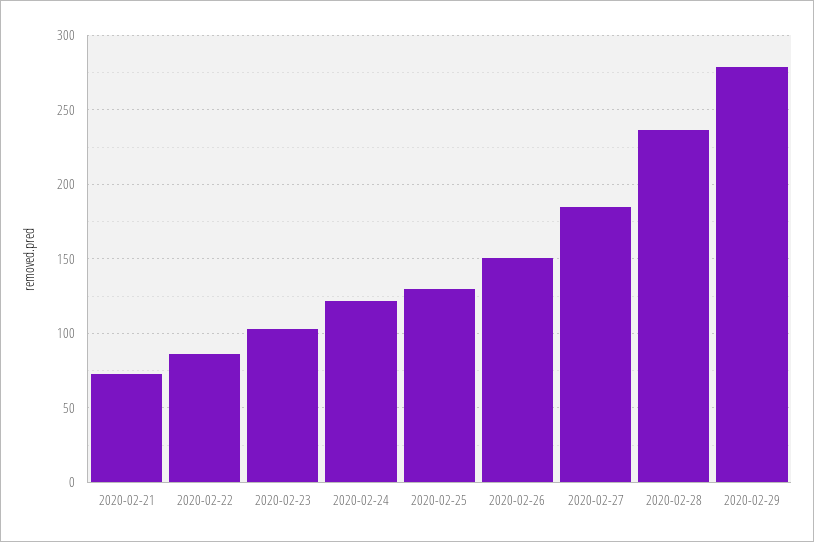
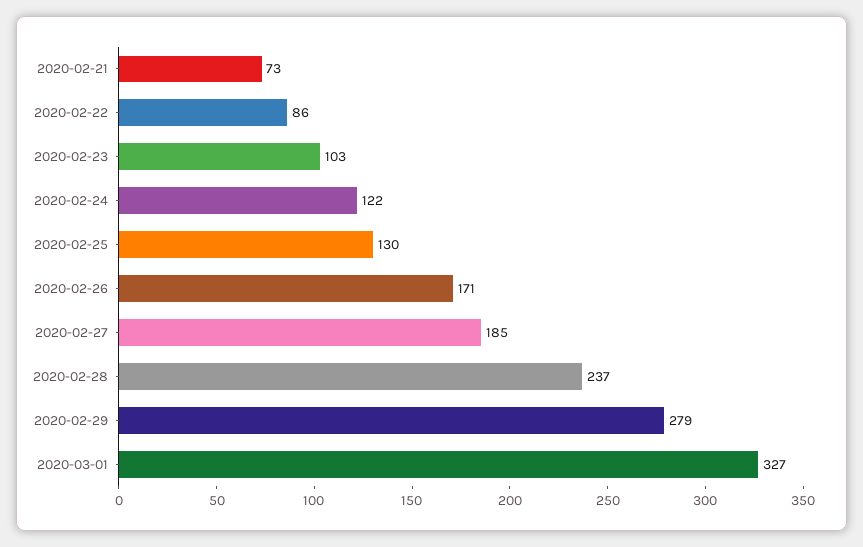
2020-02-26: 150 -> 171
2020-03-01: none -> 327

